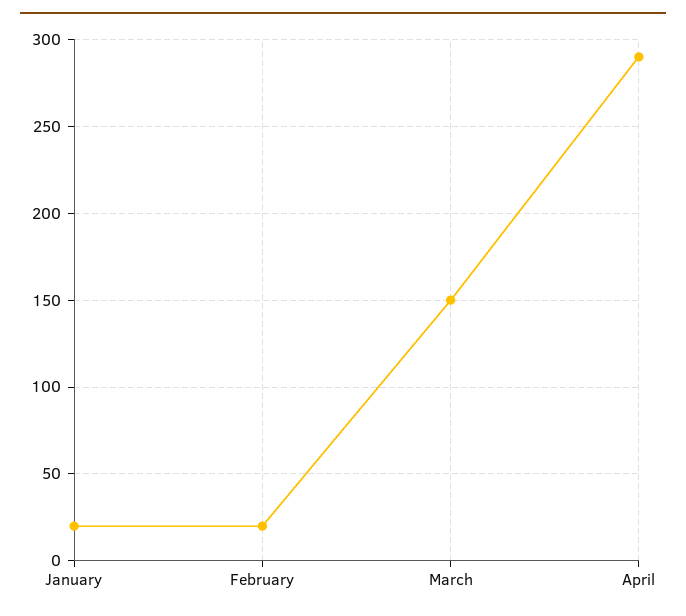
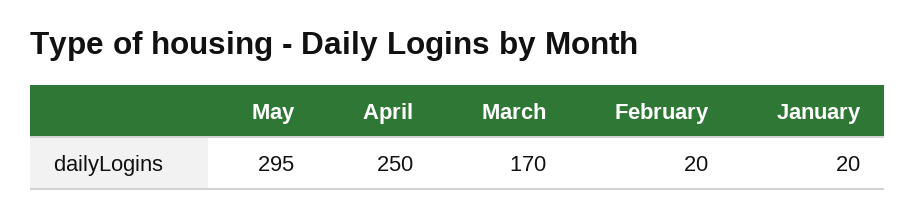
March: 150 -> 170
April: 290 -> 250
May: none -> 295

